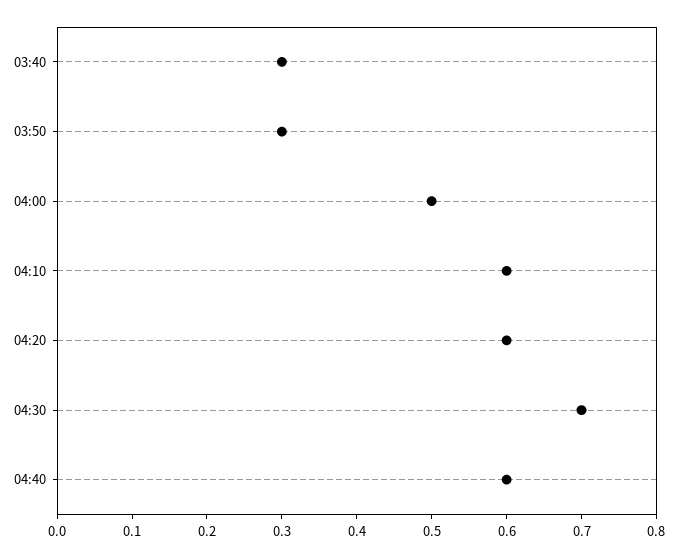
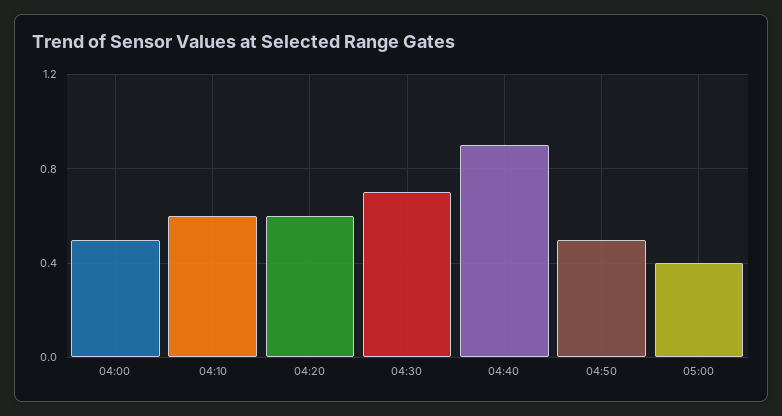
03:40: 0.3 -> none
03:50: 0.3 -> none
04:40: 0.6 -> 0.9
04:50: none -> 0.5
05:00: none -> 0.4

